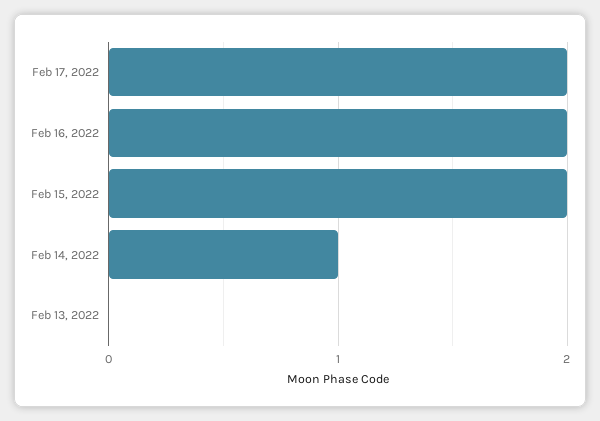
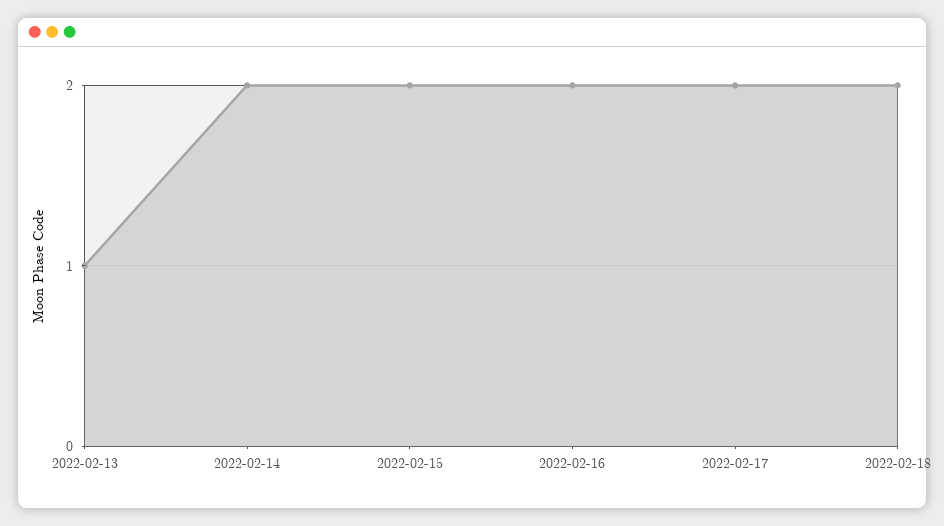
Feb 14, 2022: 1 -> 2
Feb 13, 2022: 0 -> 1
2022-02-18: none -> 2

